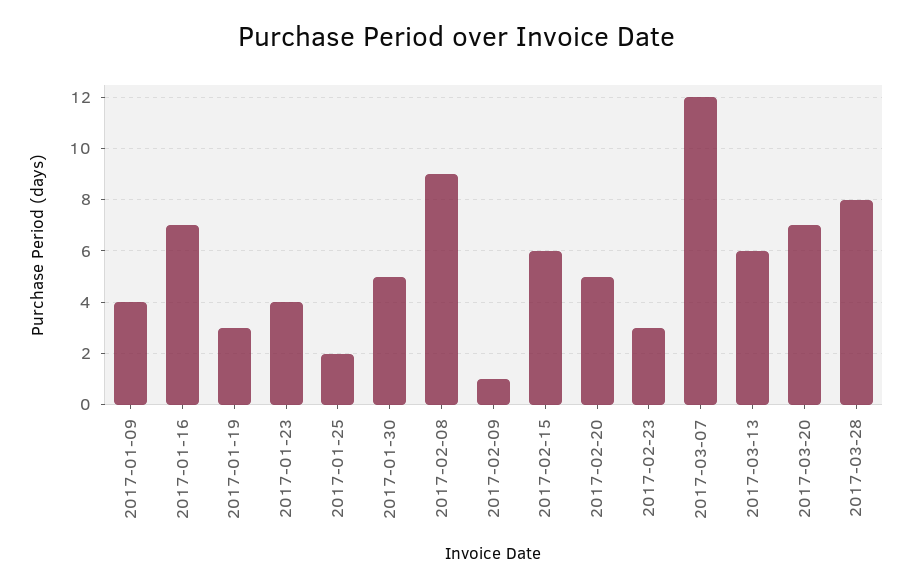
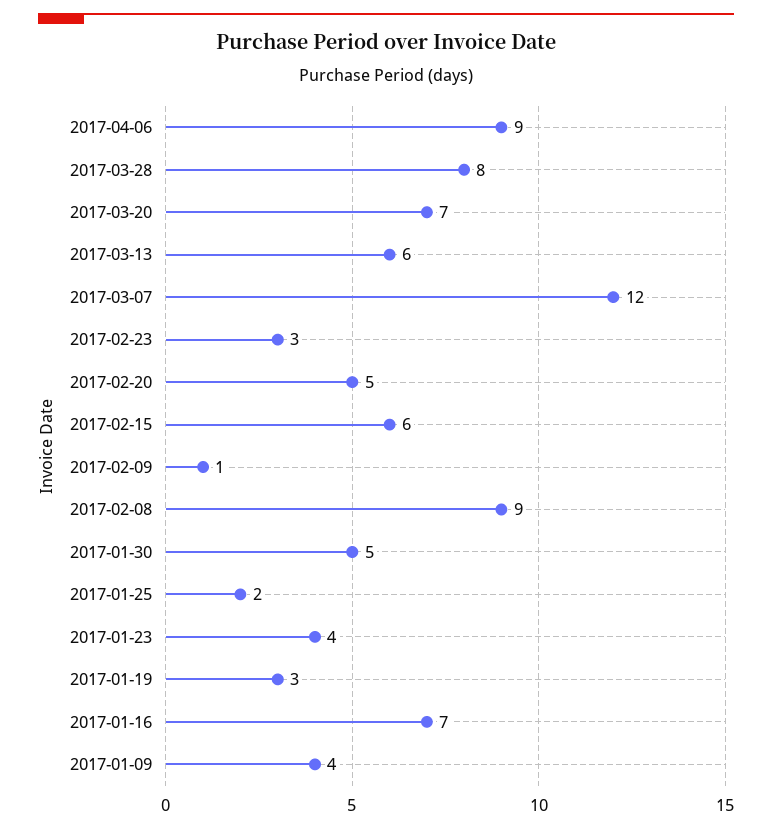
2017-04-06: none -> 9

